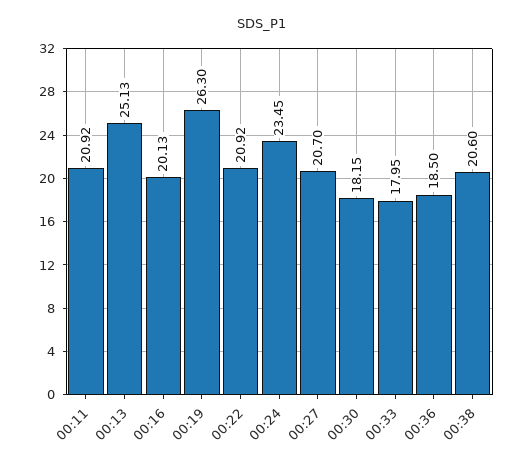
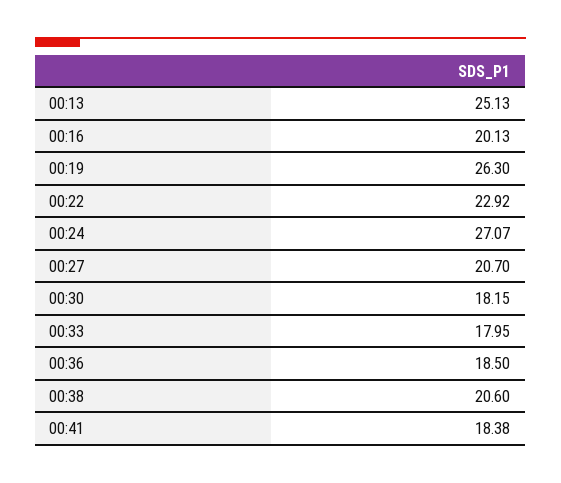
00:11: 20.92 -> none
00:22: 20.92 -> 22.92
00:24: 23.45 -> 27.07
00:41: none -> 18.38

